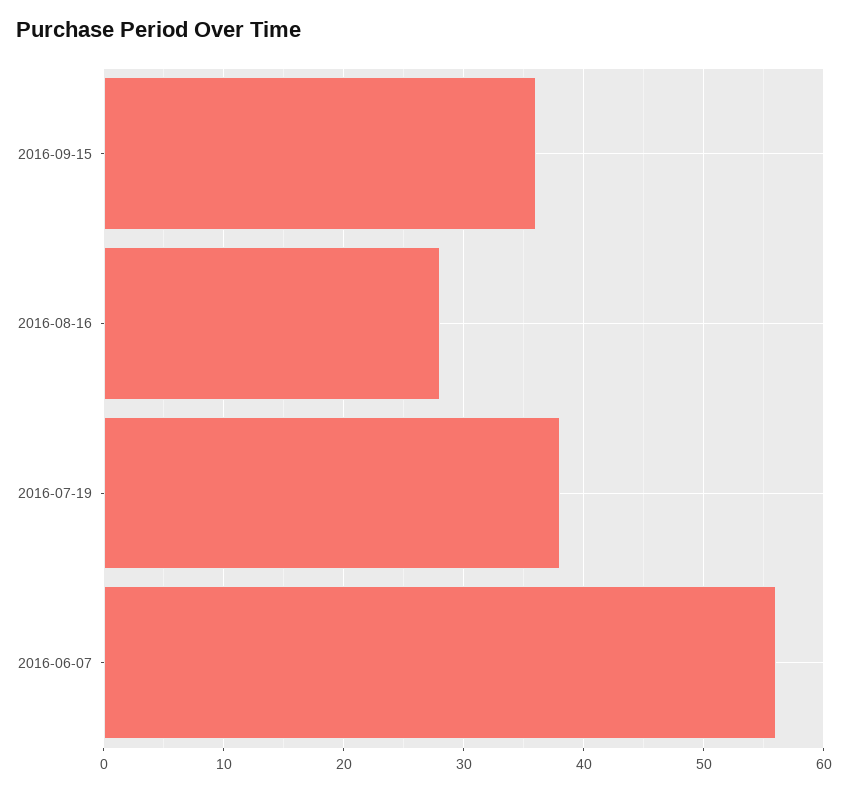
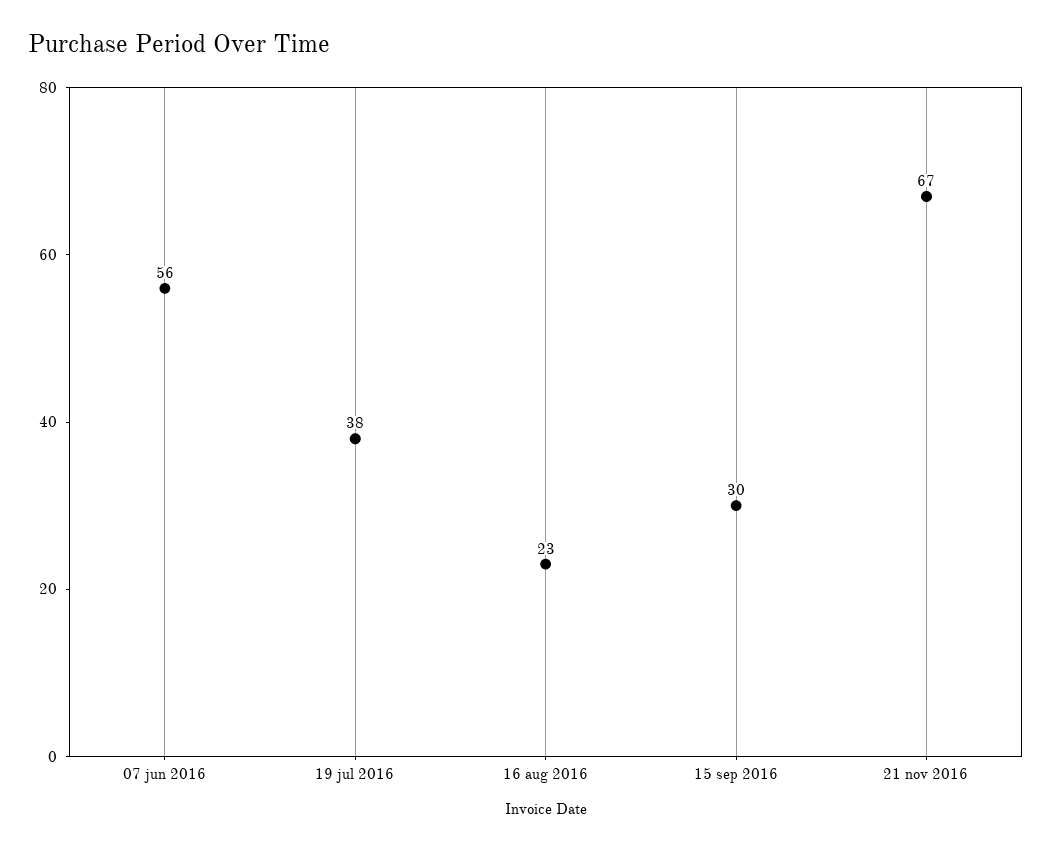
2016-09-15: 36 -> 30
2016-08-16: 28 -> 23
21 nov 2016: none -> 67

